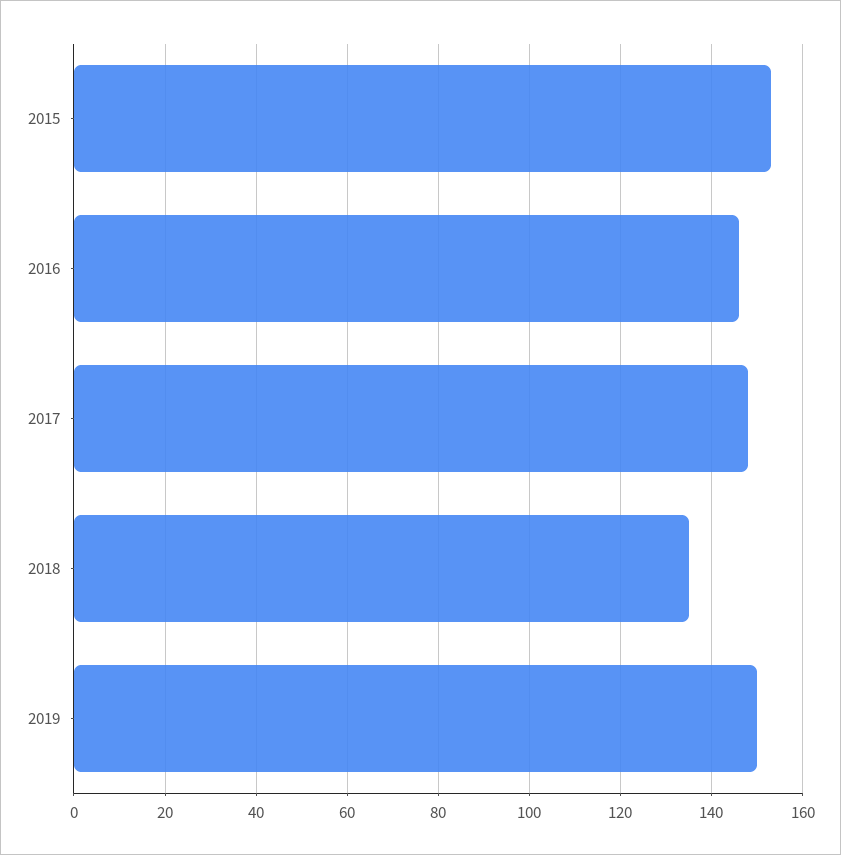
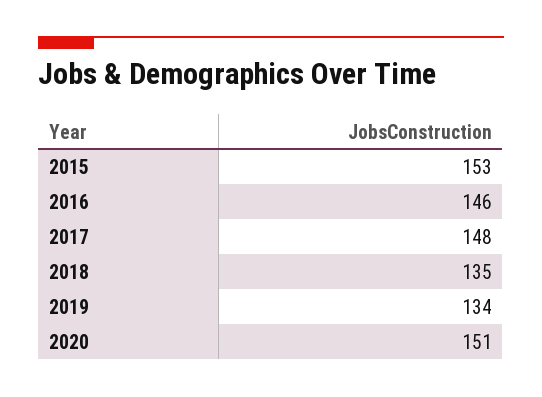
2019: 150 -> 134
2020: none -> 151

